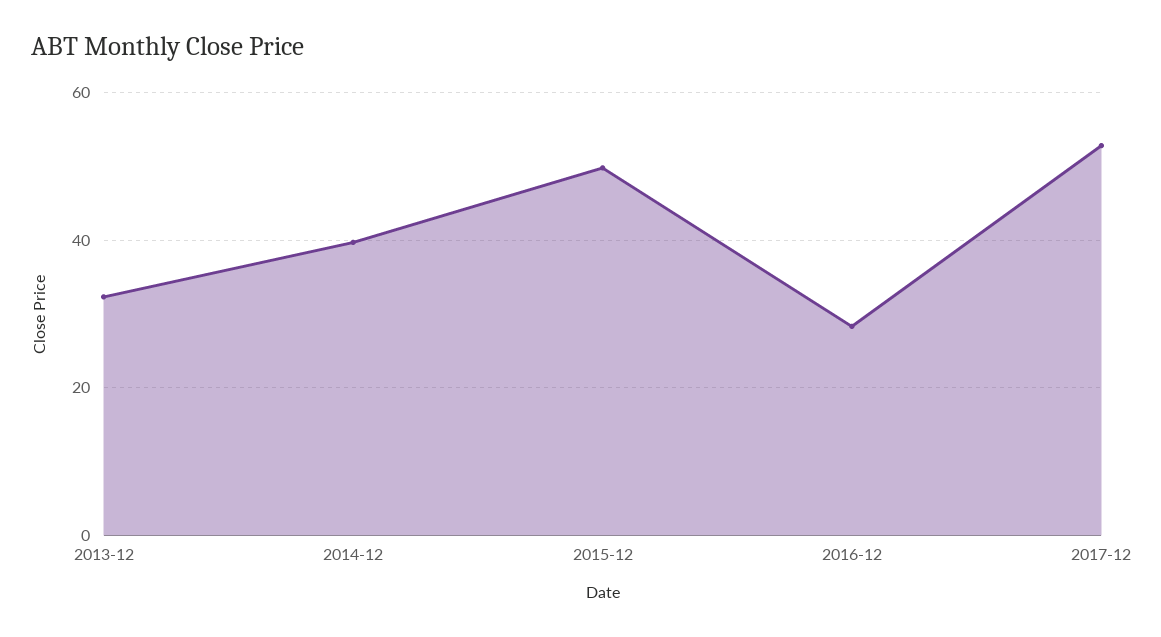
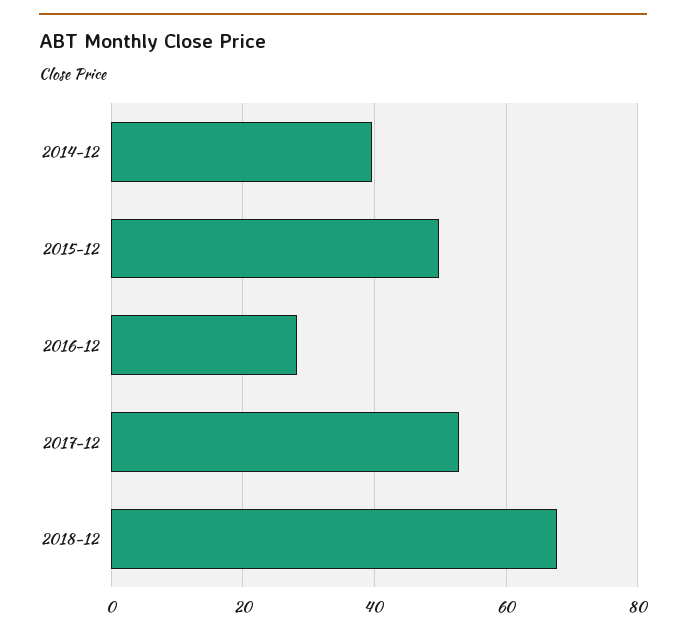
2013-12: 32 -> none
2018-12: none -> 68

